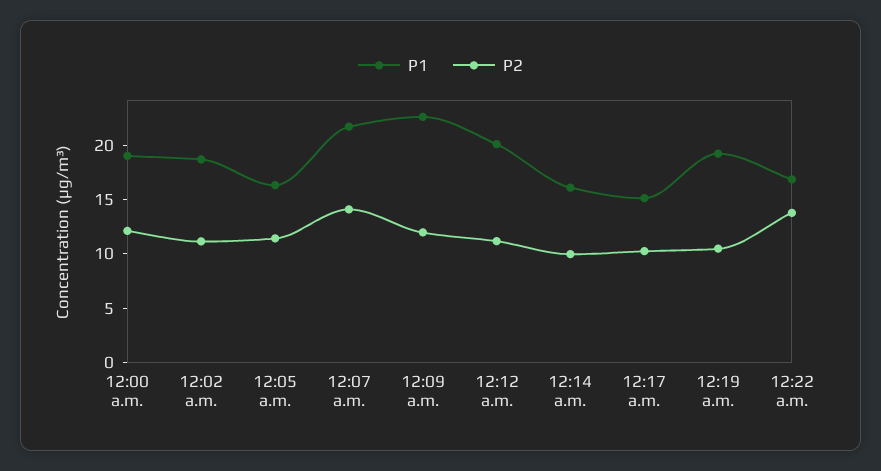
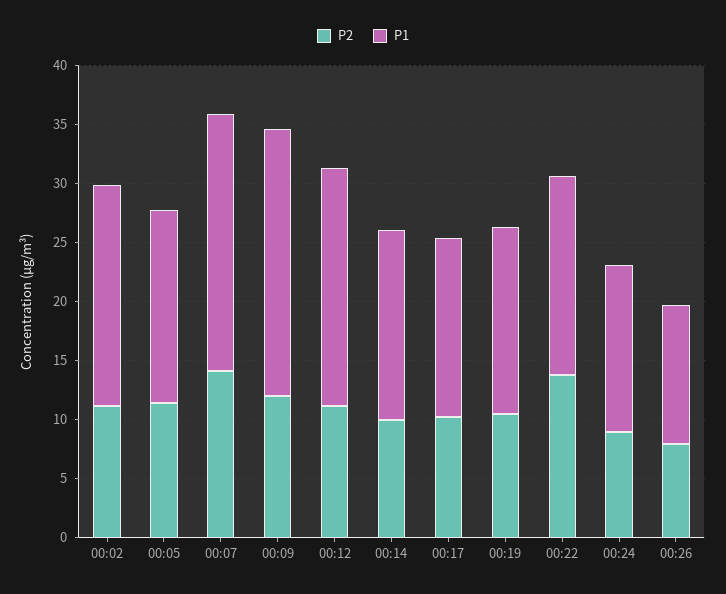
P1, 12:00 a.m.: 19 -> none
P2, 12:00 a.m.: 12 -> none
P1, 12:19 a.m.: 19 -> 16
P2, 00:24: none -> 9
P1, 00:24: none -> 14
P2, 00:26: none -> 8
P1, 00:26: none -> 12

